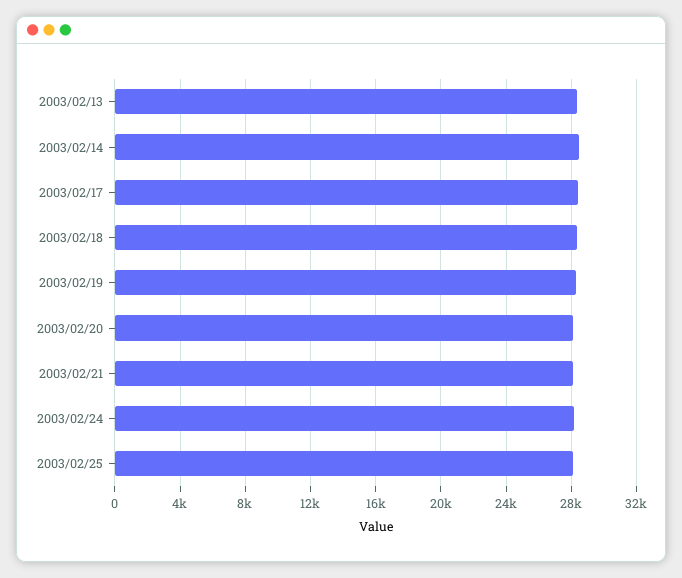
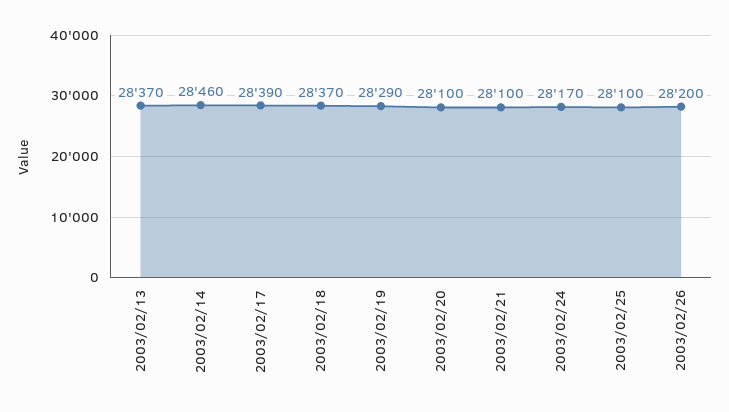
2003/02/26: none -> 28200

